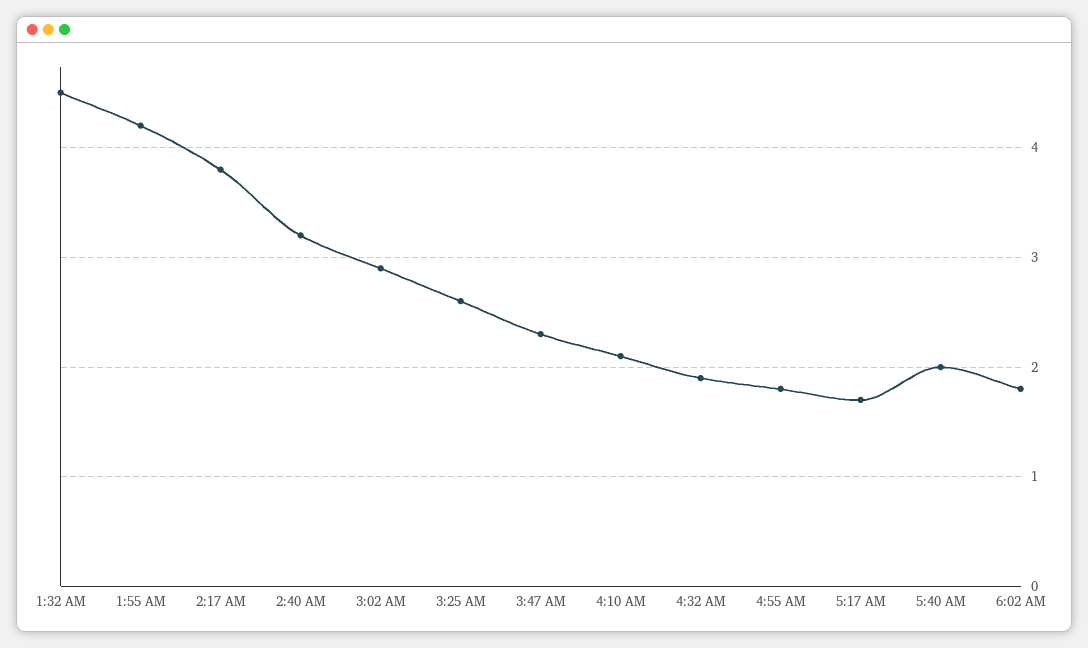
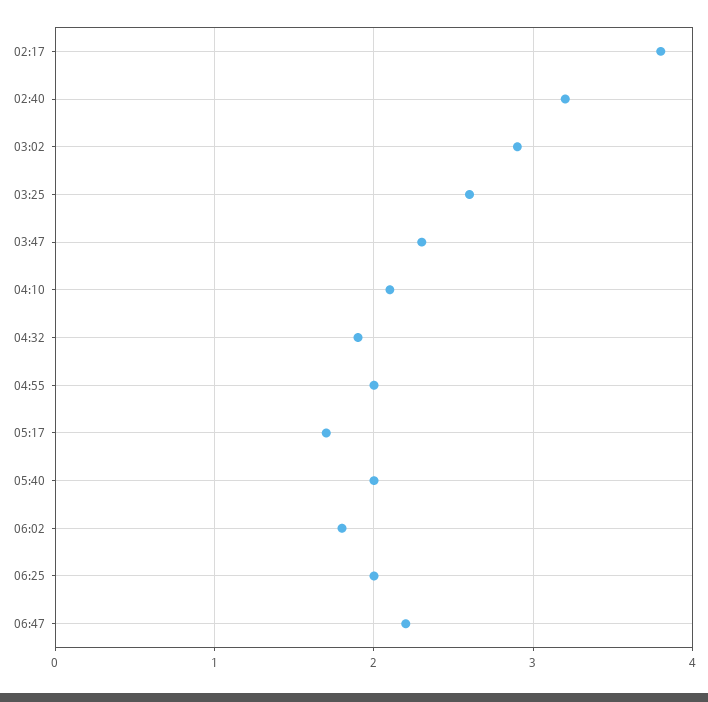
1:32 AM: 4.5 -> none
1:55 AM: 4.2 -> none
4:55 AM: 1.8 -> 2
06:25: none -> 2
06:47: none -> 2.2

